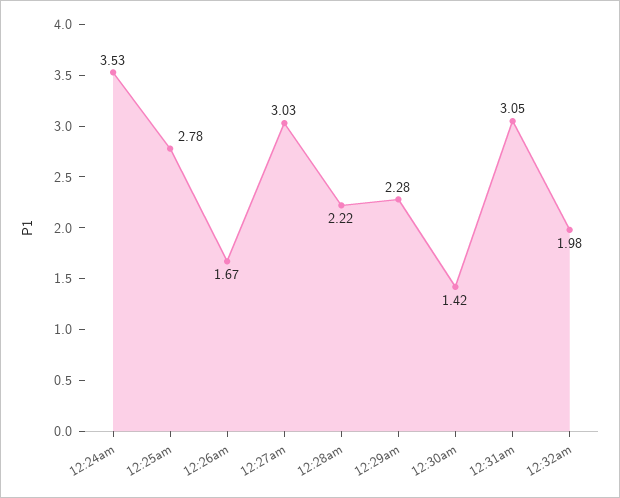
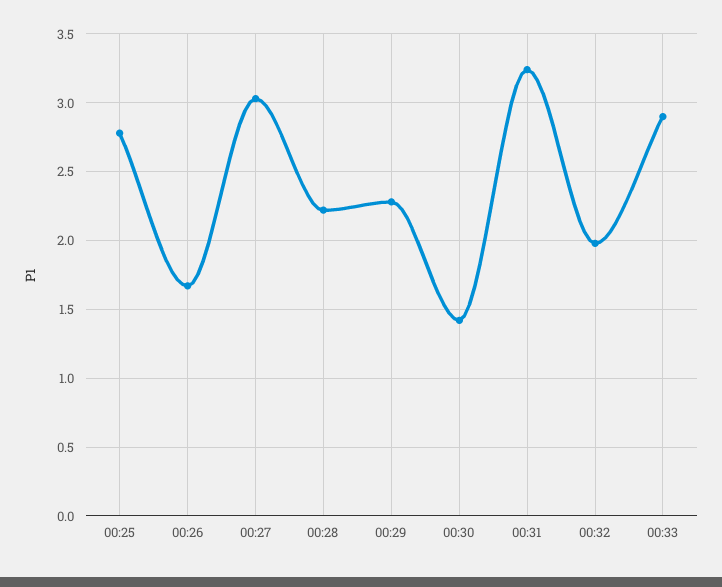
12:24am: 3.53 -> none
12:31am: 3.05 -> 3.25
00:33: none -> 2.9

